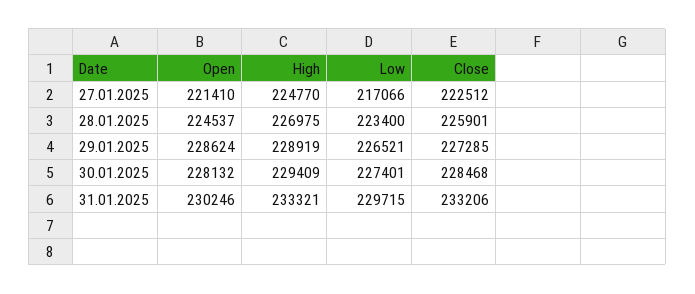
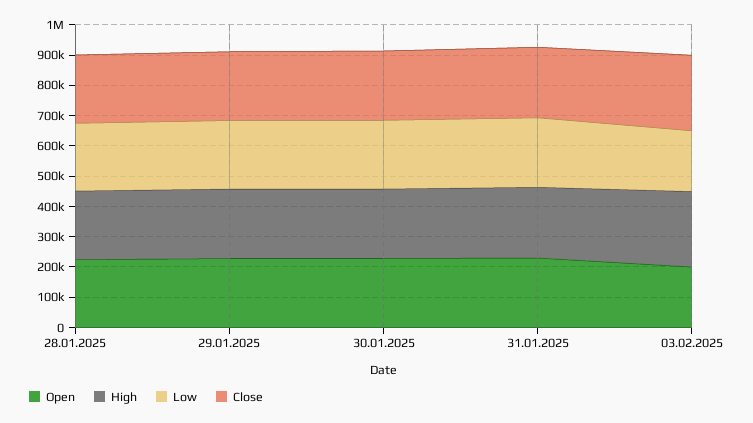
Open, 27.01.2025: 221410 -> none
High, 27.01.2025: 224770 -> none
Low, 27.01.2025: 217066 -> none
Close, 27.01.2025: 222512 -> none
Open, 03.02.2025: none -> 200000
High, 03.02.2025: none -> 250000
Low, 03.02.2025: none -> 200000
Close, 03.02.2025: none -> 250000

